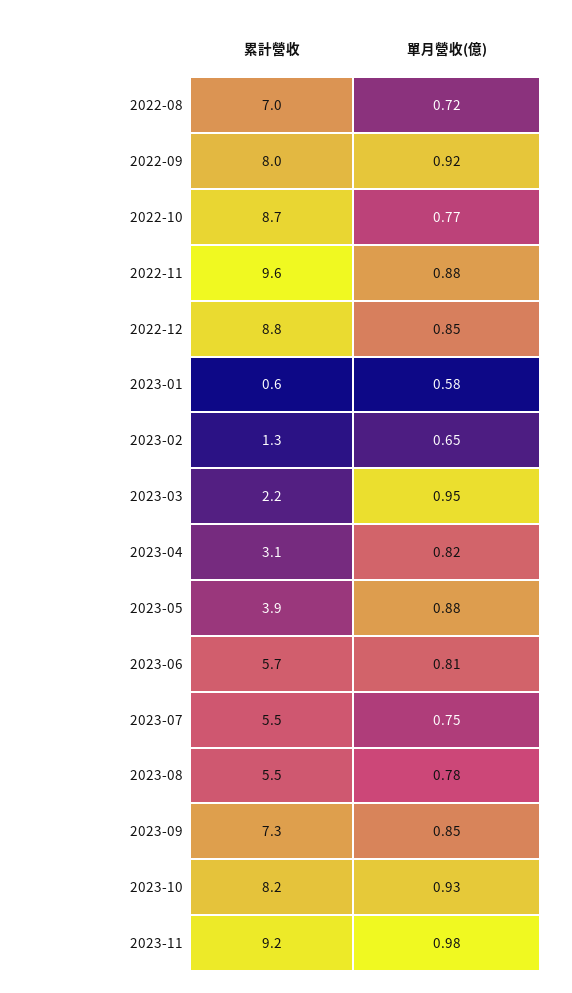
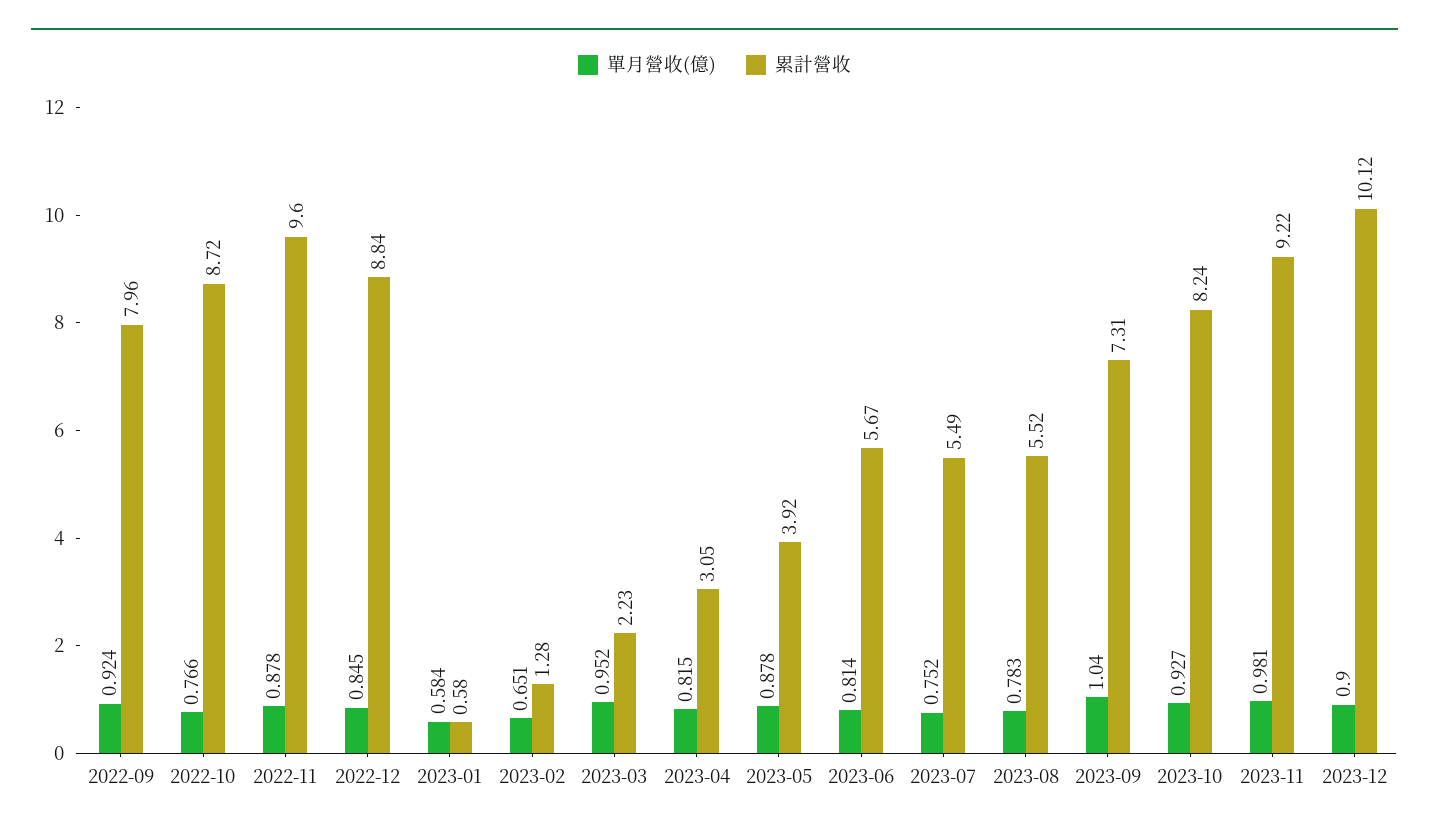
累計營收, 2022-08: 7 -> none
單月營收(億), 2022-08: 0.72 -> none
單月營收(億), 2023-09: 0.85 -> 1.04
單月營收(億), 2023-12: none -> 0.9
累計營收, 2023-12: none -> 10.12

